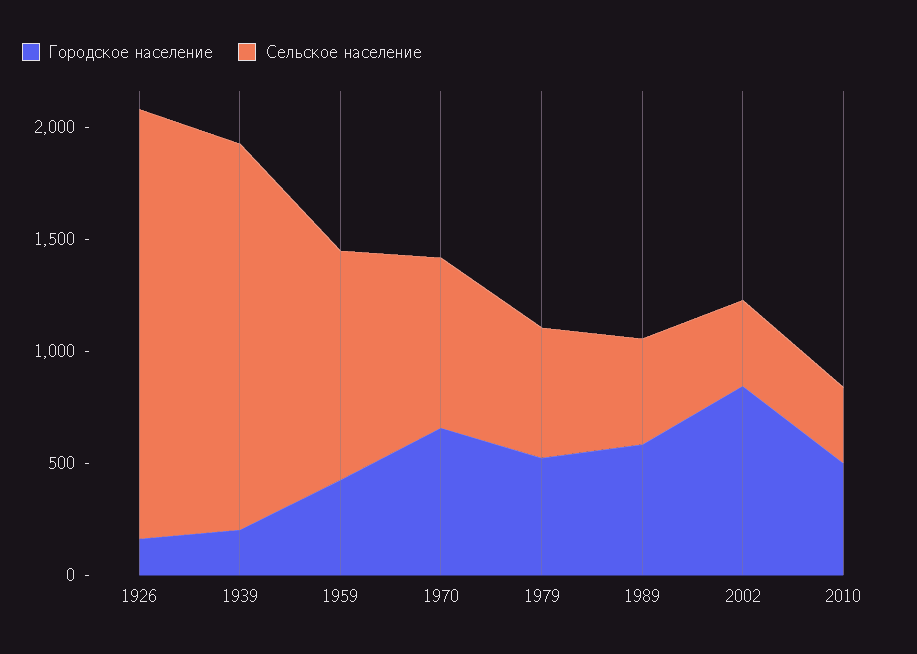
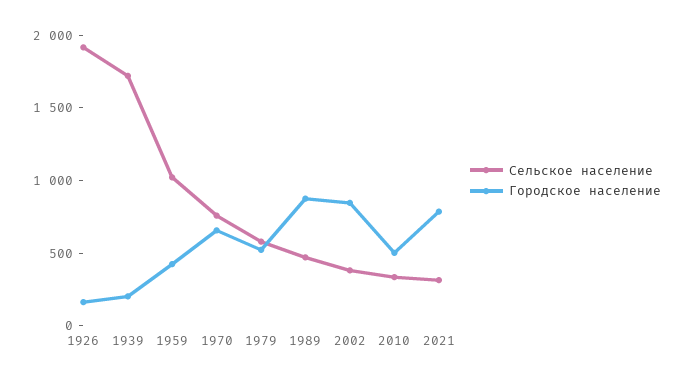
Городское население, 1989: 600 -> 900
Сельское население, 2021: none -> 300
Городское население, 2021: none -> 800

